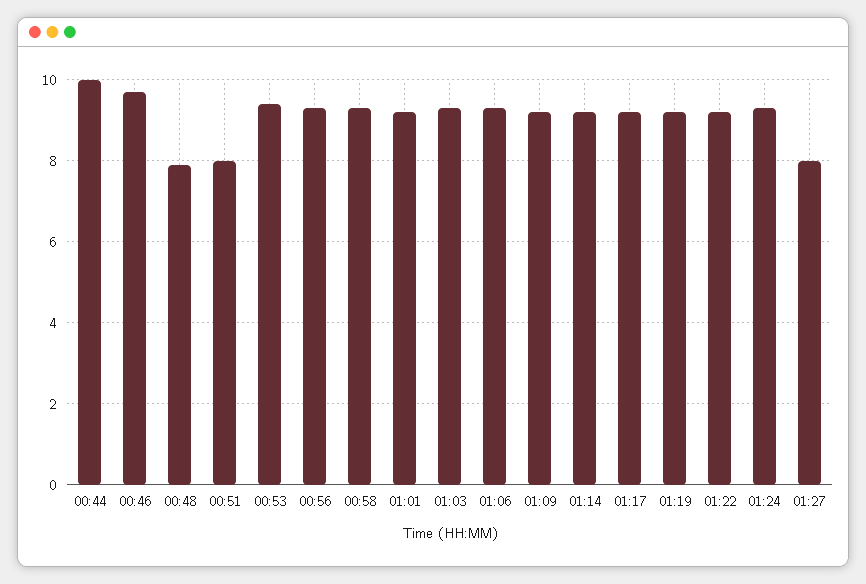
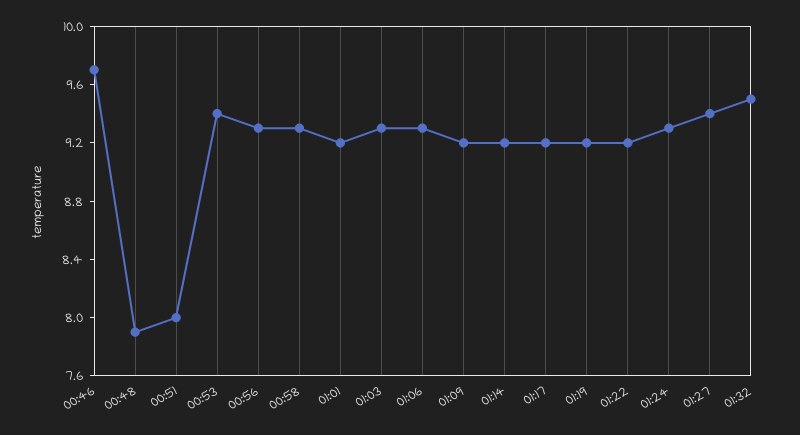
00:44: 10 -> none
01:27: 8 -> 9.4
01:32: none -> 9.5

